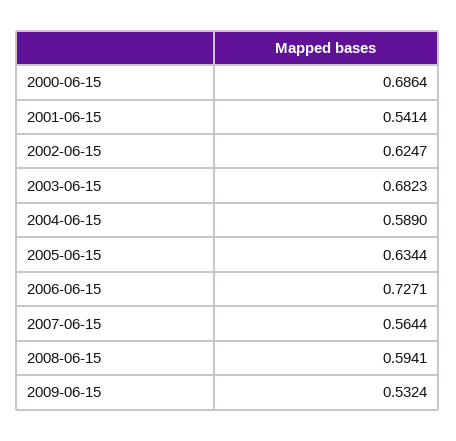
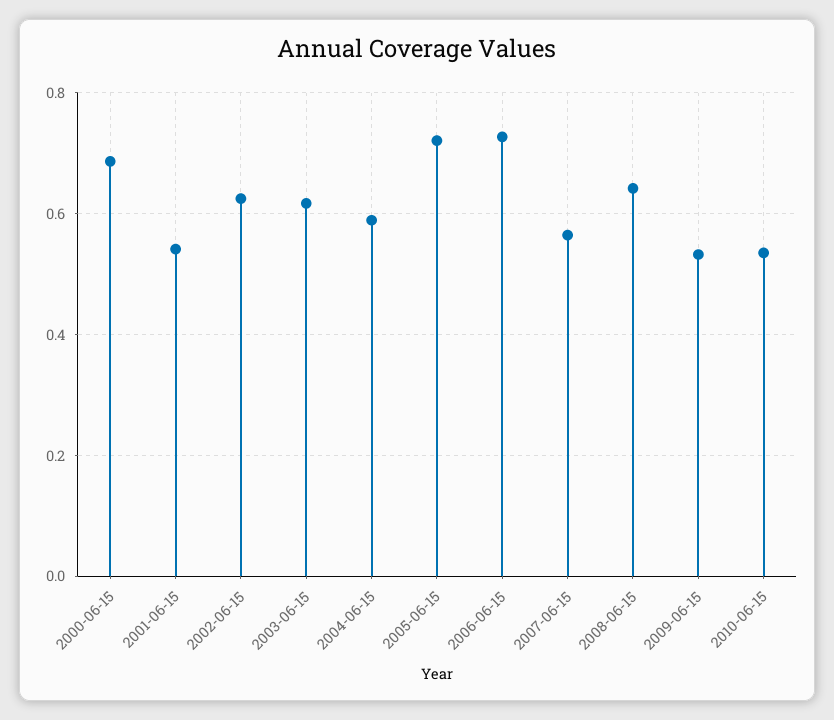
2003-06-15: 0.6823 -> 0.62
2005-06-15: 0.6344 -> 0.72
2008-06-15: 0.5941 -> 0.64
2010-06-15: none -> 0.54

